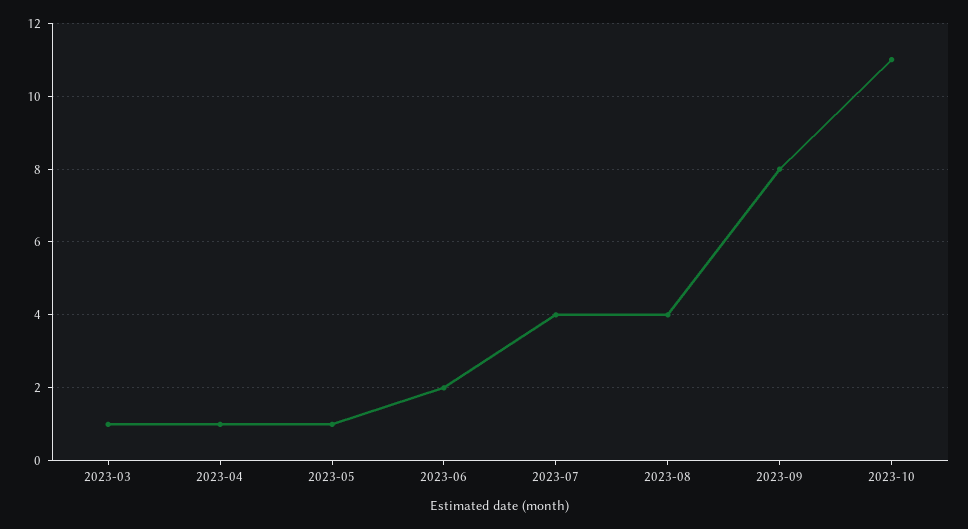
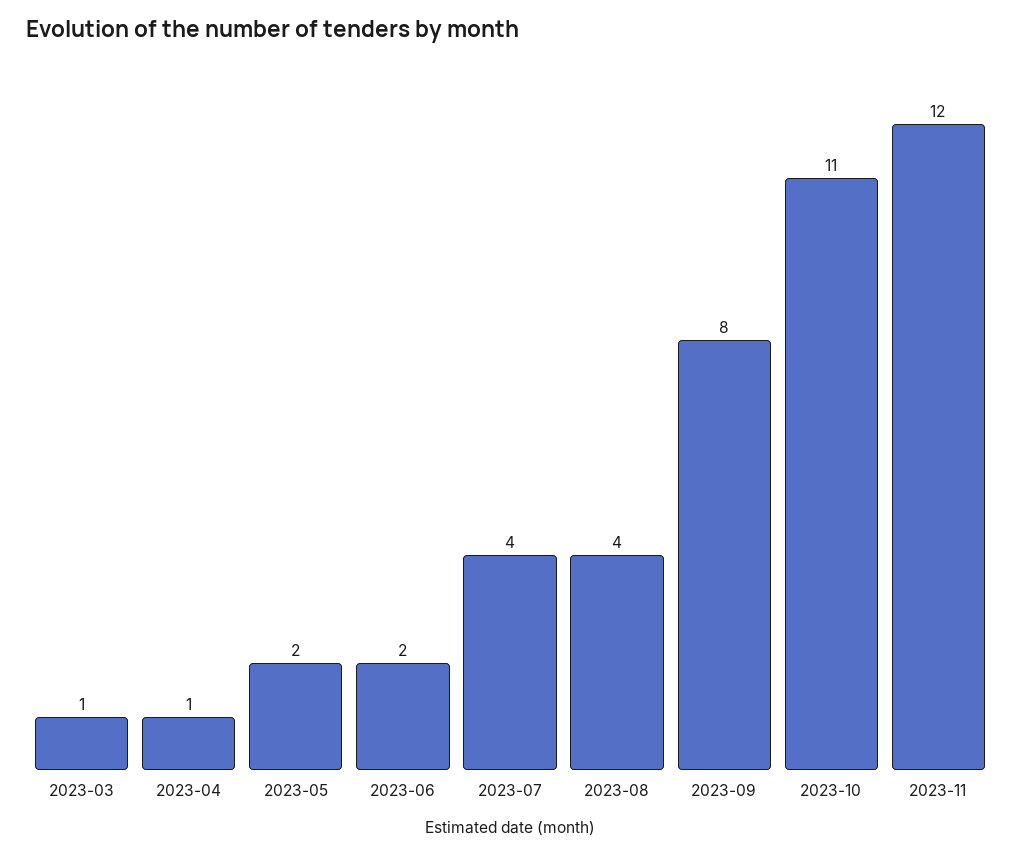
2023-05: 1 -> 2
2023-11: none -> 12

